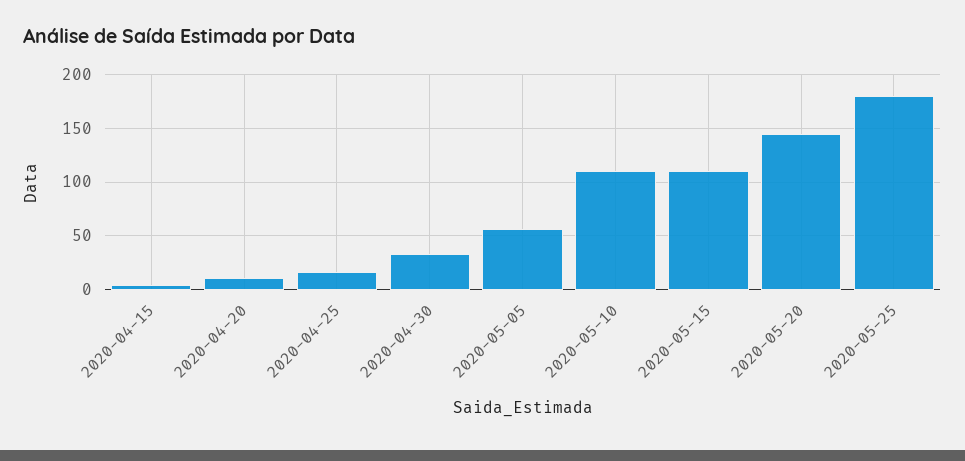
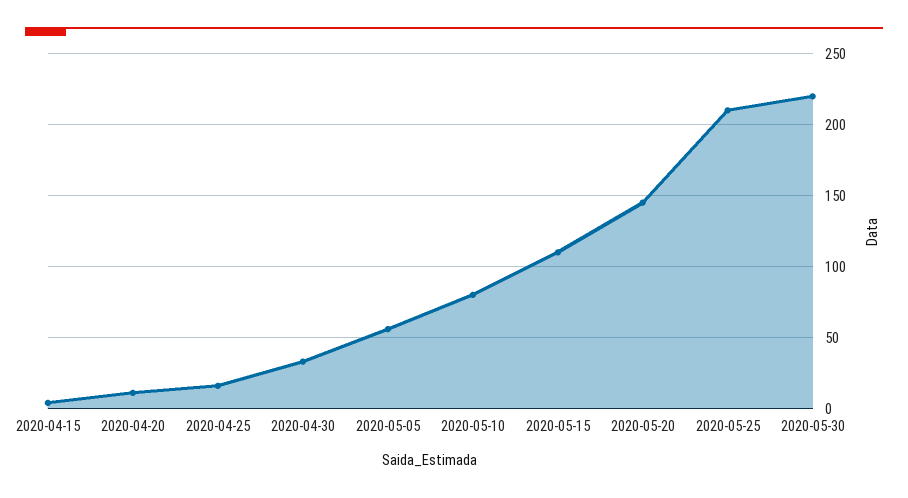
2020-05-10: 110 -> 80
2020-05-25: 180 -> 210
2020-05-30: none -> 220

